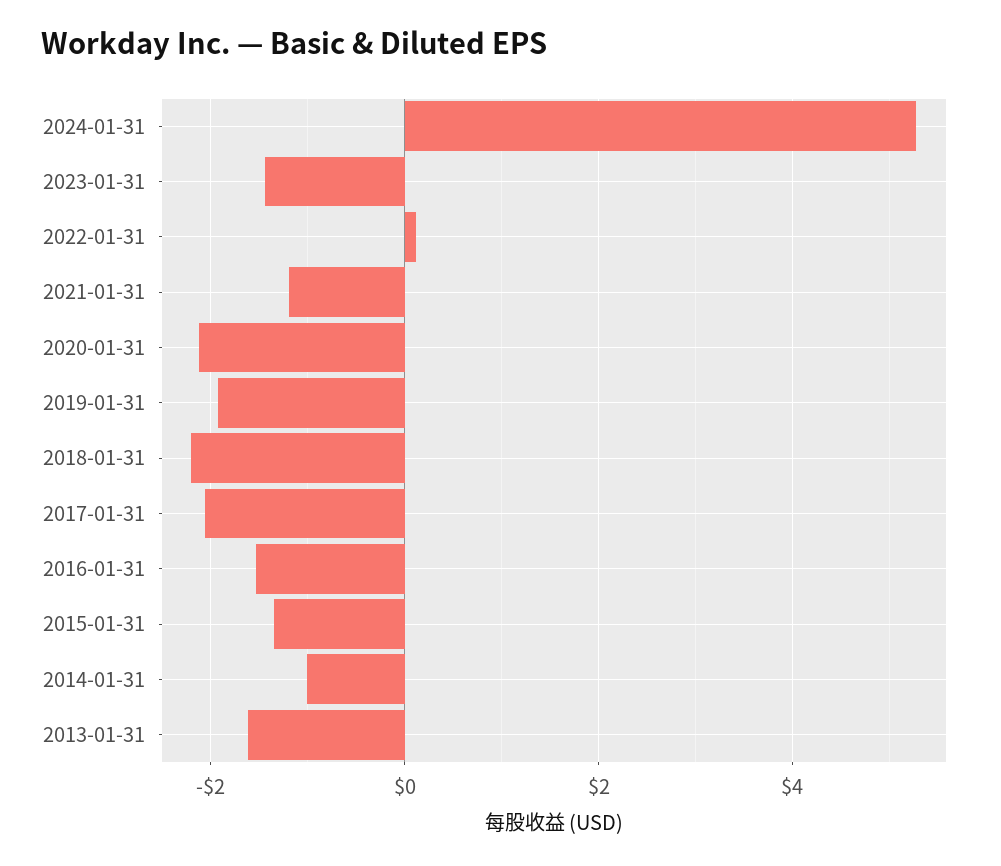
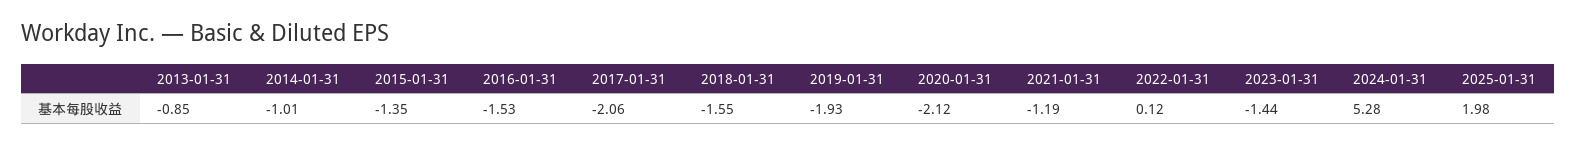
2018-01-31: -2.2 -> -1.55
2013-01-31: -1.6 -> -0.85
2025-01-31: none -> 1.98

